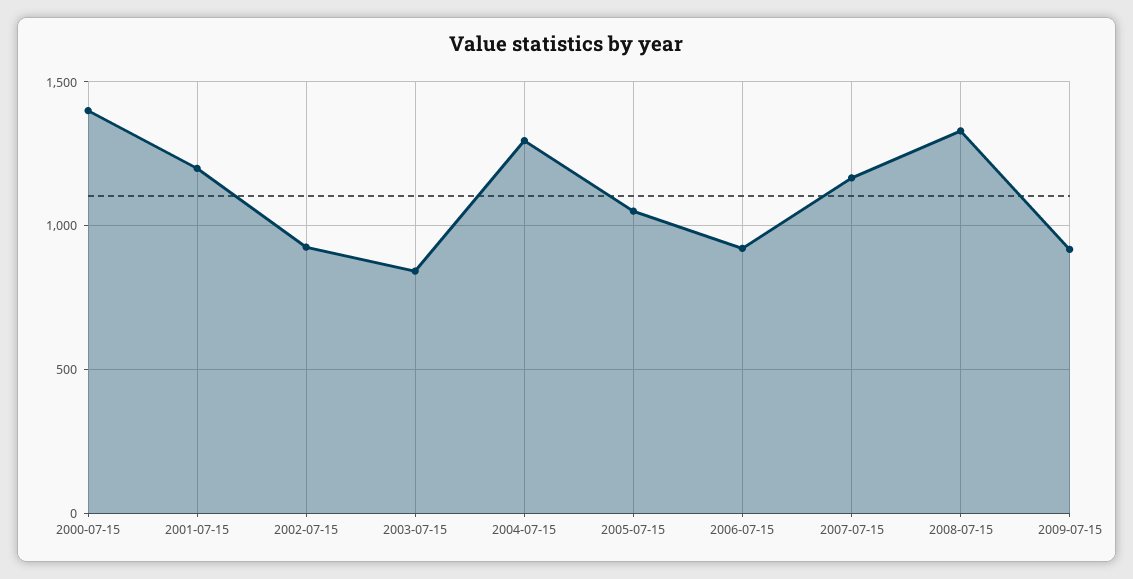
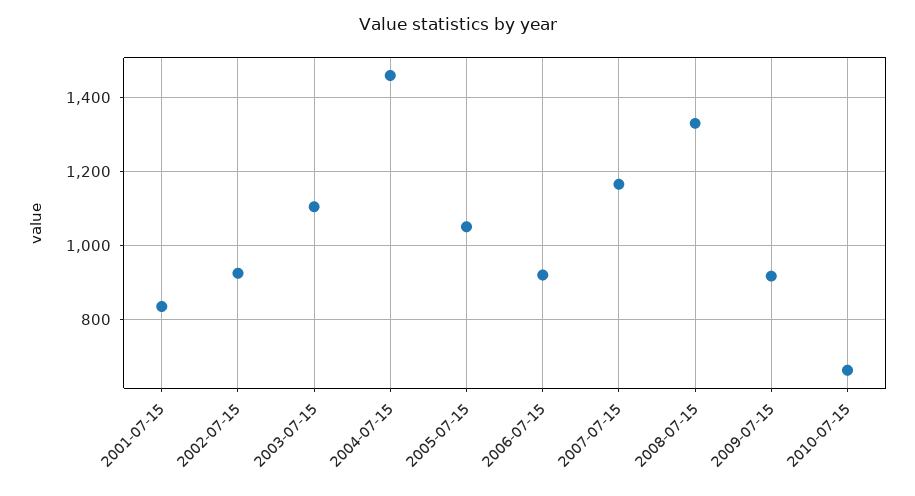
2000-07-15: 1400 -> none
2001-07-15: 1200 -> 840
2003-07-15: 850 -> 1100
2004-07-15: 1300 -> 1460
2010-07-15: none -> 660

